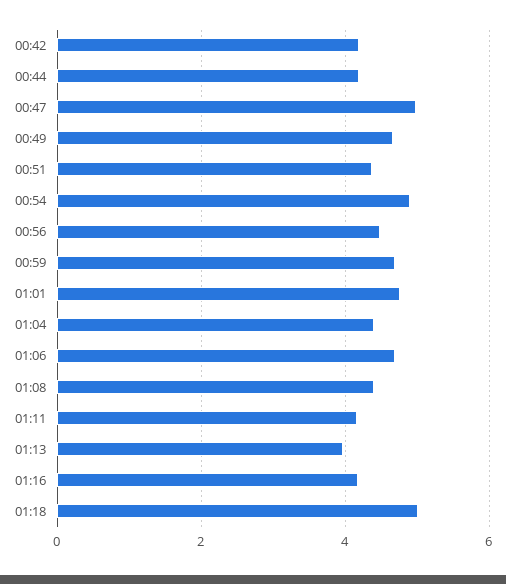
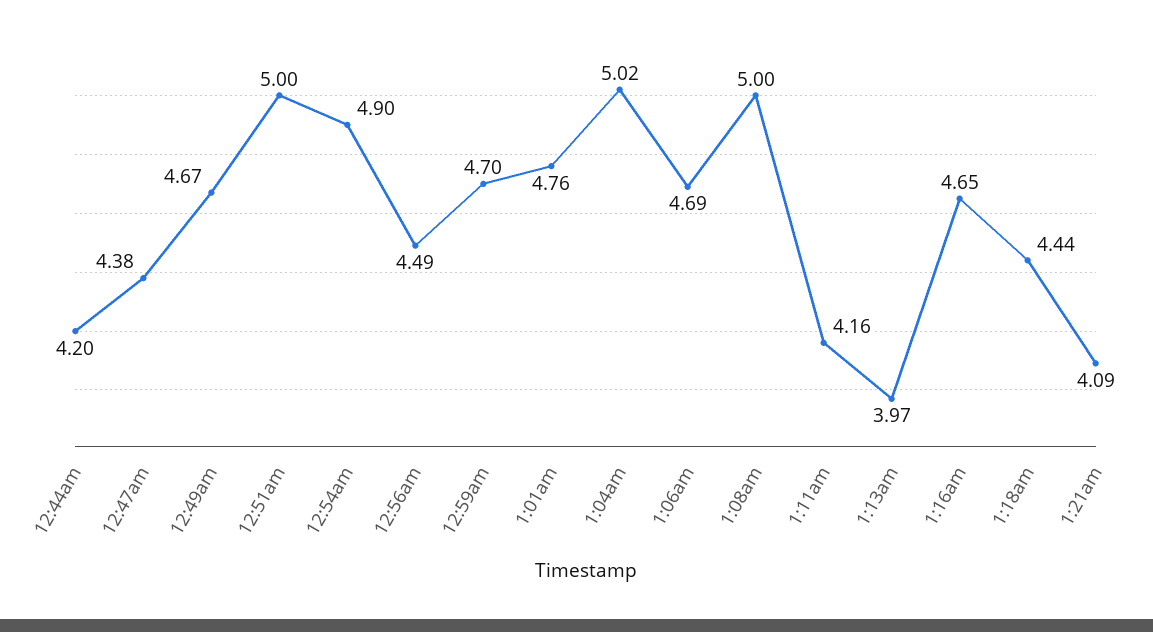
00:42: 4.2 -> none
00:47: 5 -> 4.38
00:51: 4.4 -> 5
01:04: 4.4 -> 5.02
01:08: 4.4 -> 5
01:16: 4.2 -> 4.65
01:18: 5 -> 4.44
1:21am: none -> 4.09

